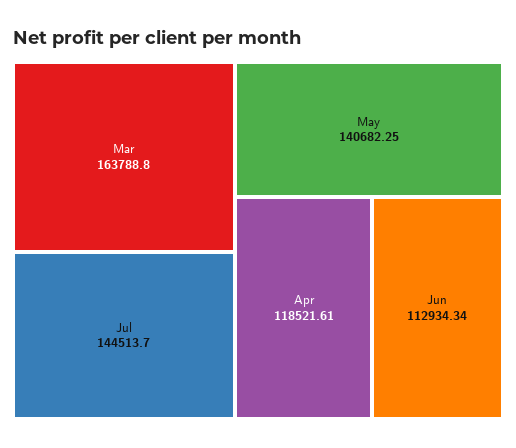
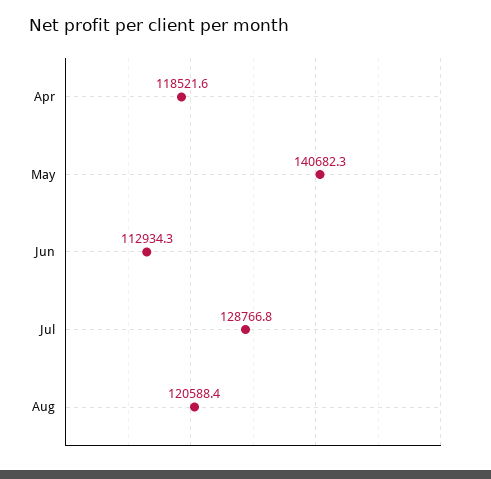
Mar: 163788.8 -> none
Jul: 144513.7 -> 128766.8
Aug: none -> 120588.4

